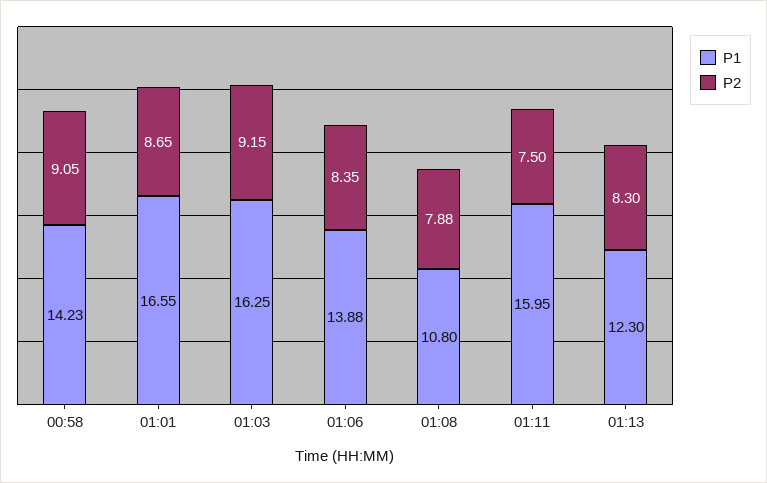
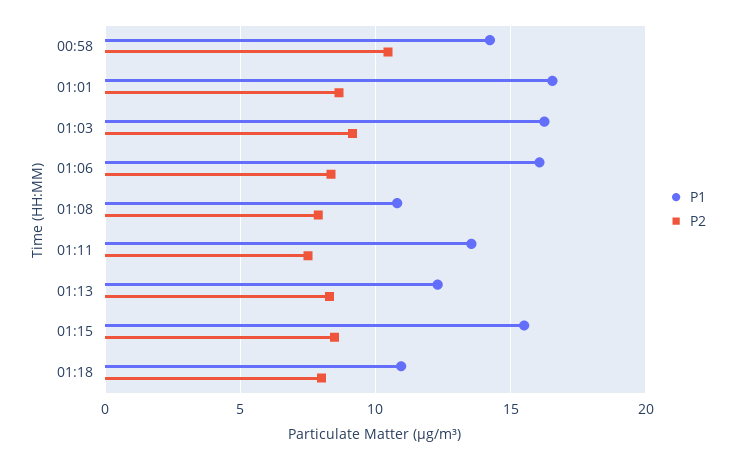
P2, 00:58: 9.05 -> 10.5
P1, 01:06: 13.88 -> 16
P1, 01:11: 15.95 -> 13.5
P1, 01:15: none -> 15.5
P2, 01:15: none -> 8.5
P1, 01:18: none -> 11
P2, 01:18: none -> 8

